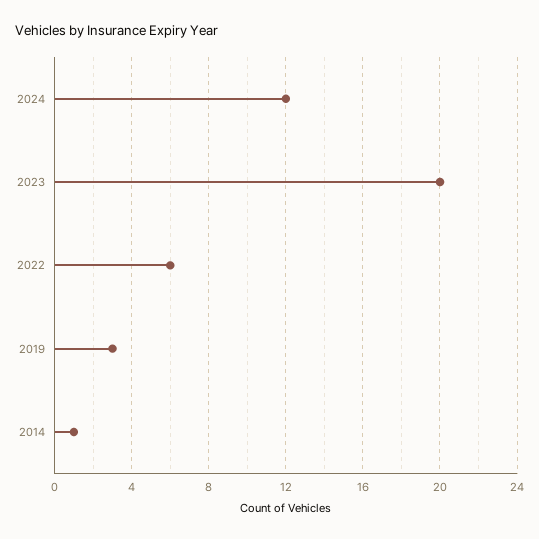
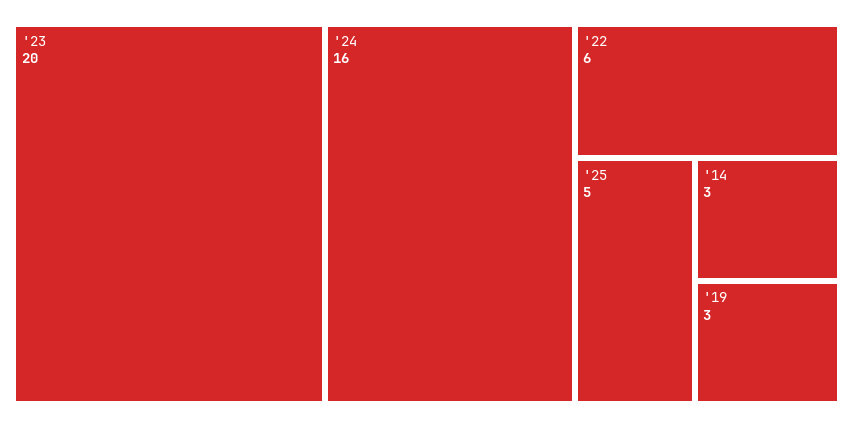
2024: 12 -> 16
2014: 1 -> 3
'25: none -> 5

